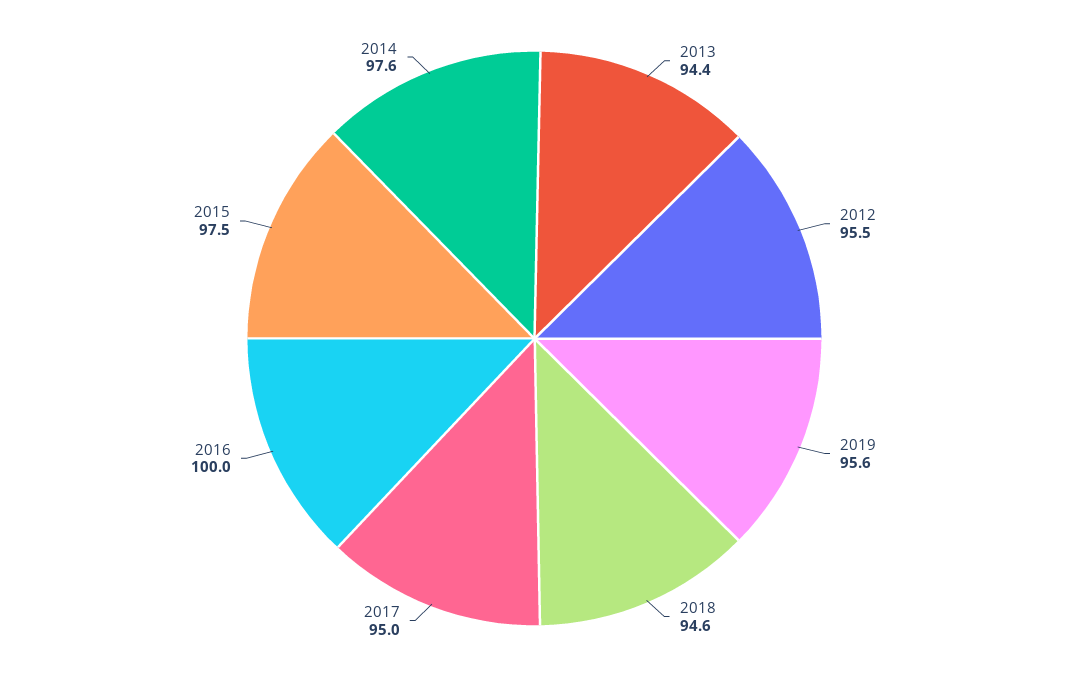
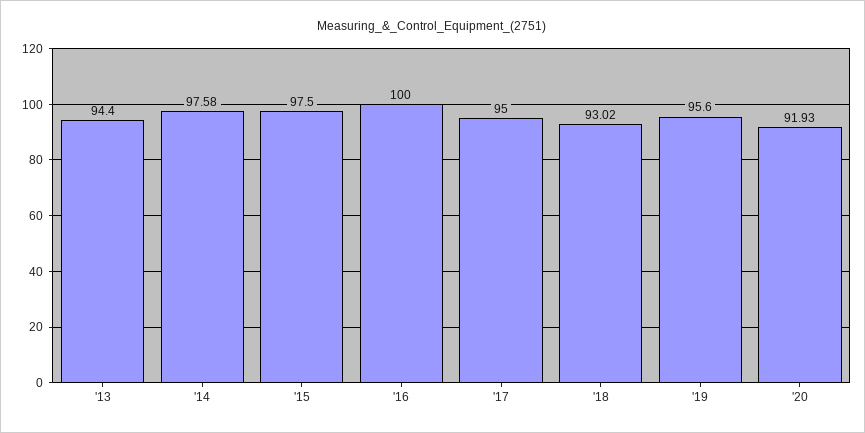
2012: 95.5 -> none
2018: 94.6 -> 93.02
'20: none -> 91.93

